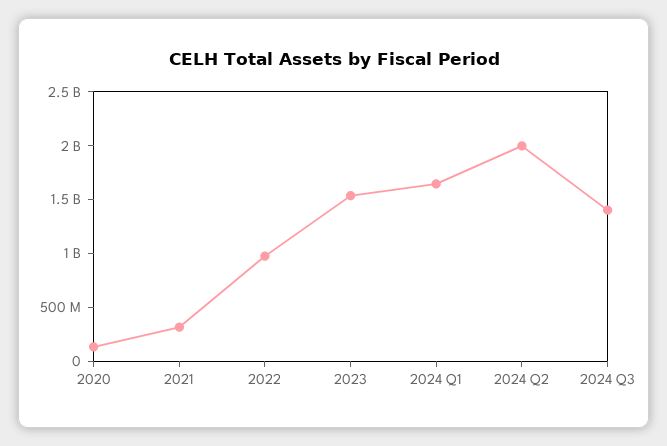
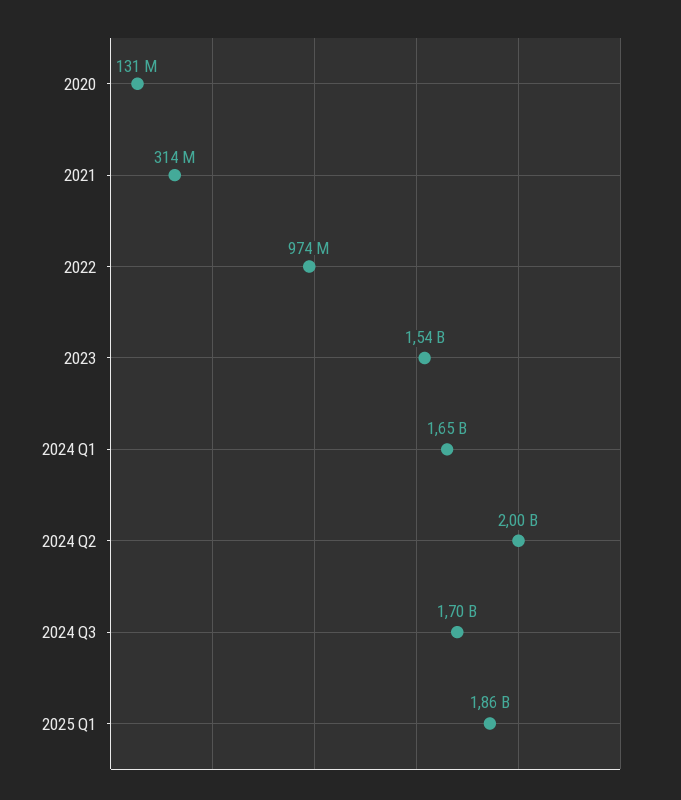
2024 Q3: 1400000000 -> 1700000000
2025 Q1: none -> 1860000000

